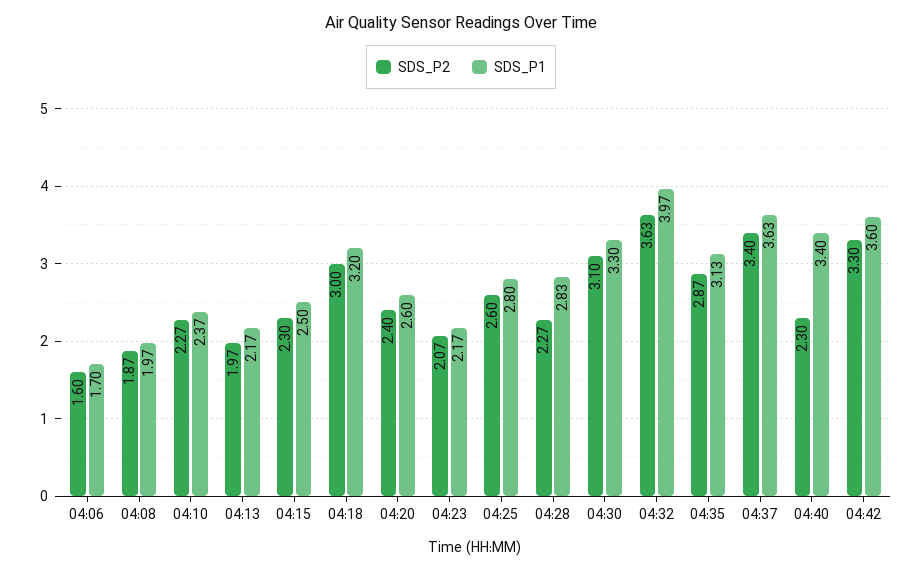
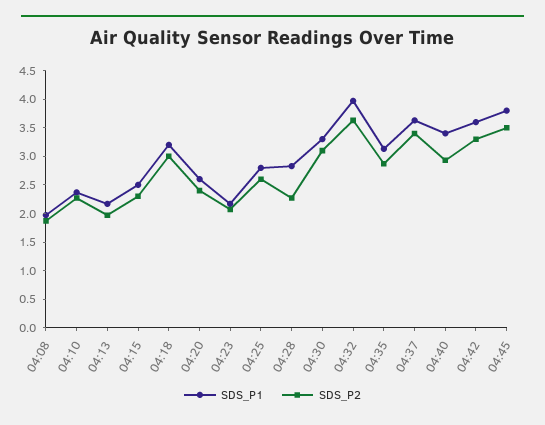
SDS_P2, 04:06: 1.6 -> none
SDS_P1, 04:06: 1.7 -> none
SDS_P2, 04:40: 2.3 -> 3
SDS_P1, 04:45: none -> 3.75
SDS_P2, 04:45: none -> 3.5

